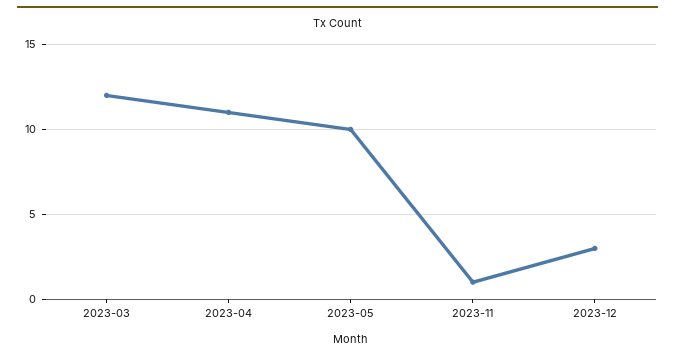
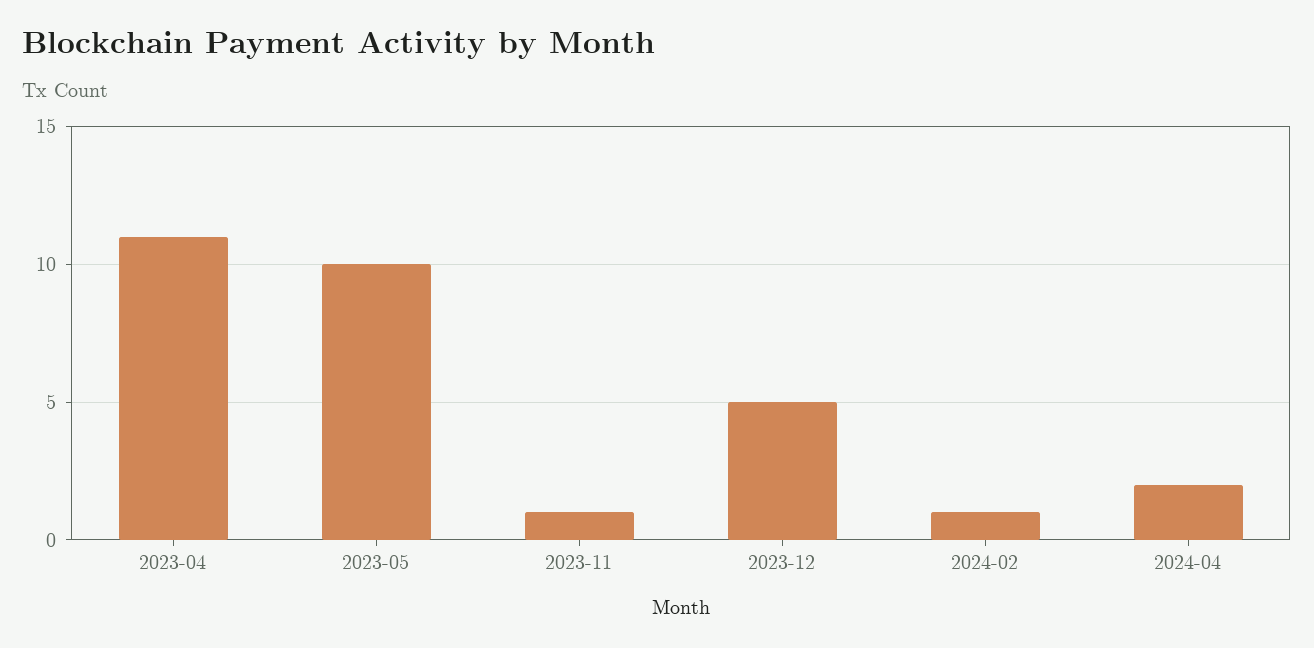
2023-03: 12 -> none
2023-12: 3 -> 5
2024-02: none -> 1
2024-04: none -> 2

